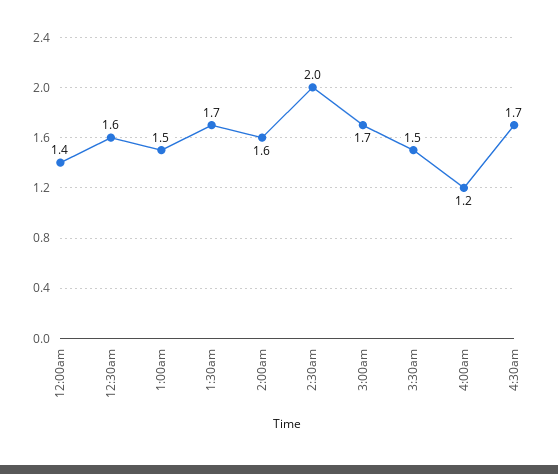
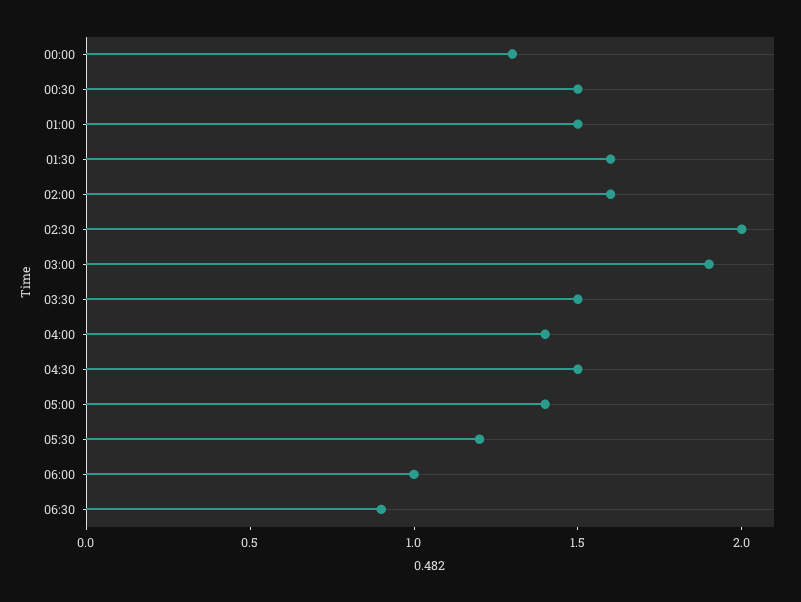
12:00am: 1.4 -> 1.3
12:30am: 1.6 -> 1.5
1:30am: 1.7 -> 1.6
3:00am: 1.7 -> 1.9
4:00am: 1.2 -> 1.4
4:30am: 1.7 -> 1.5
05:00: none -> 1.4
05:30: none -> 1.2
06:00: none -> 1
06:30: none -> 0.9

